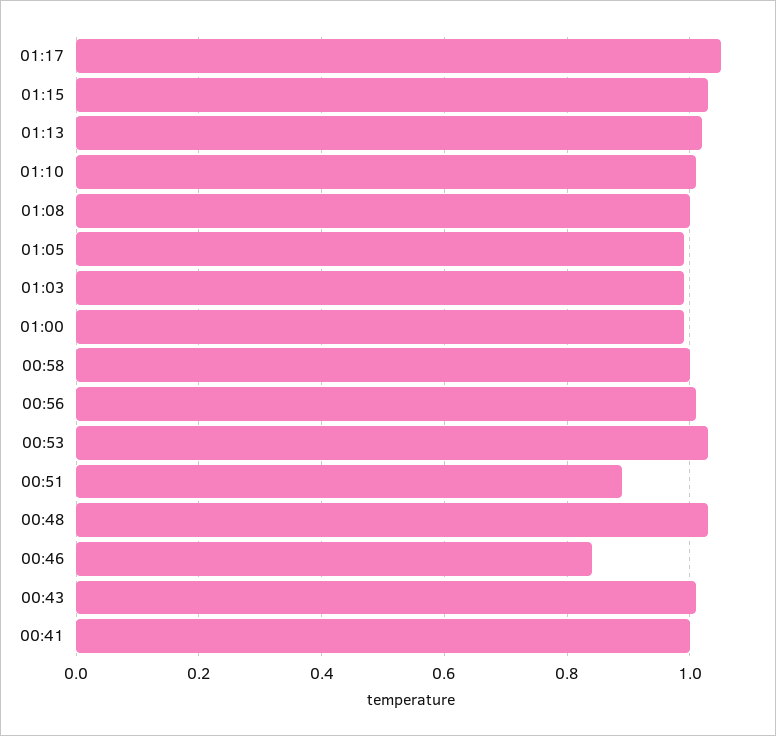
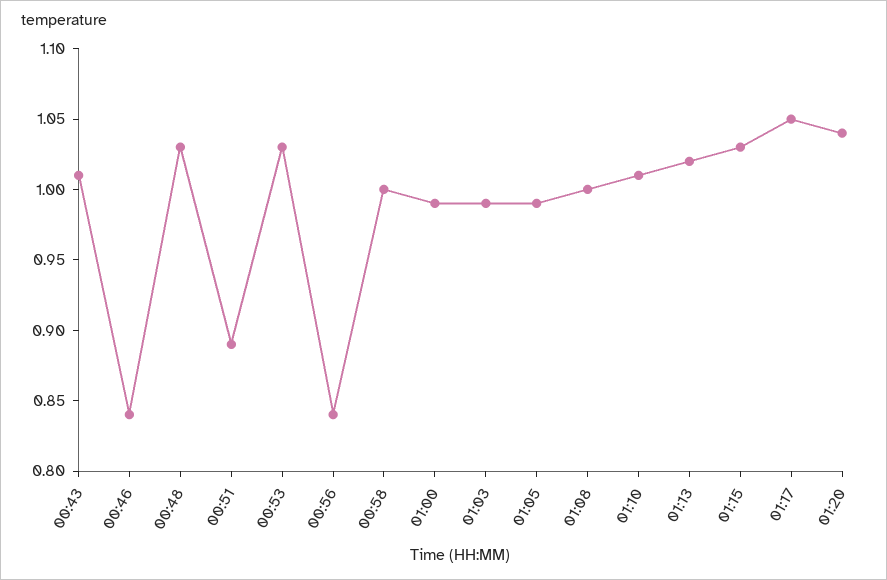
00:56: 1 -> 0.84
00:41: 1 -> none
01:20: none -> 1.04

